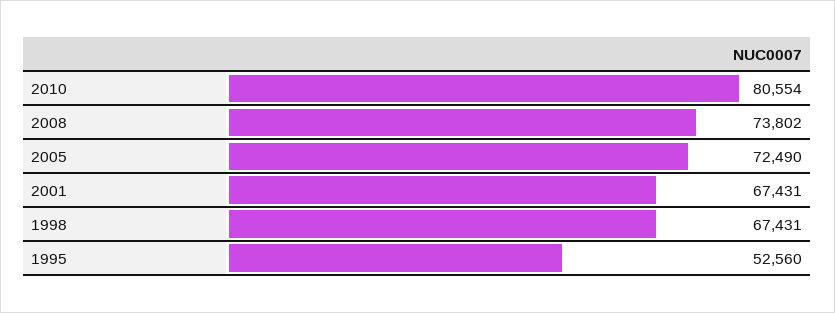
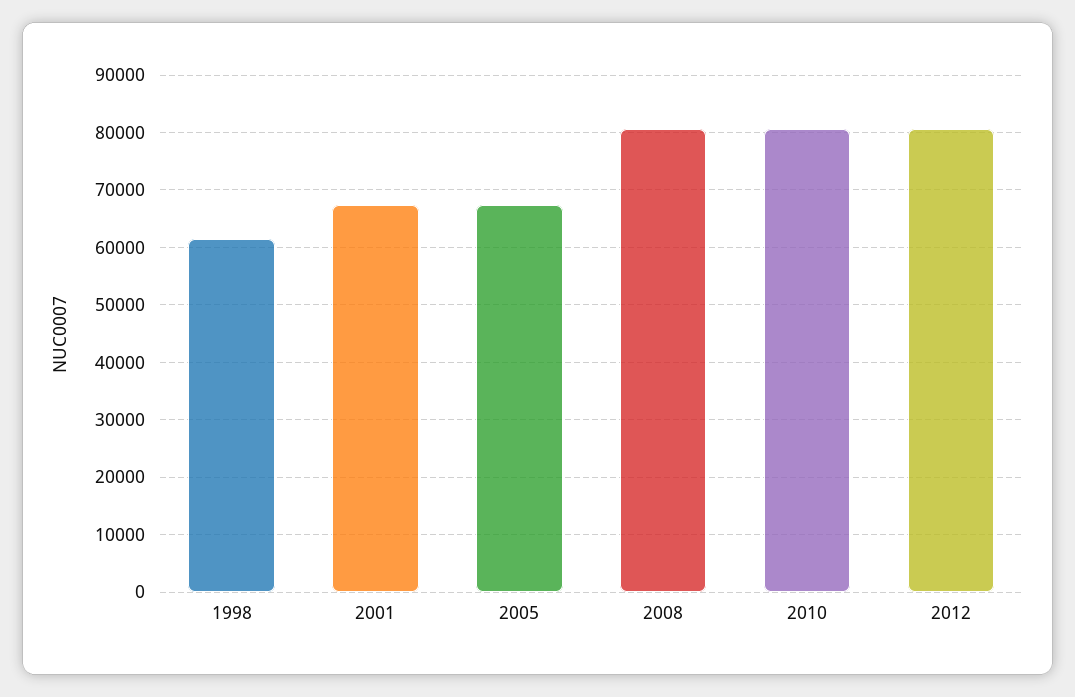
2008: 73802 -> 80000
2005: 72490 -> 68000
1998: 67431 -> 62000
1995: 52560 -> none
2012: none -> 80000

